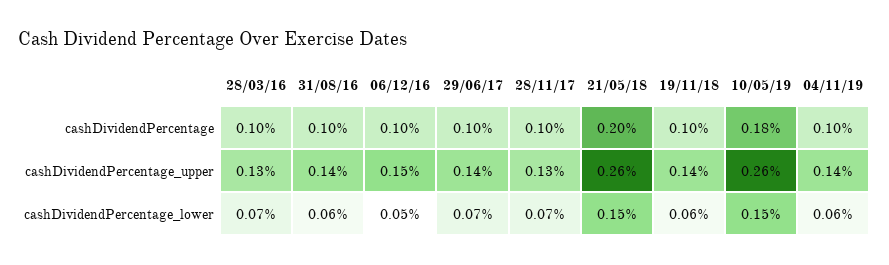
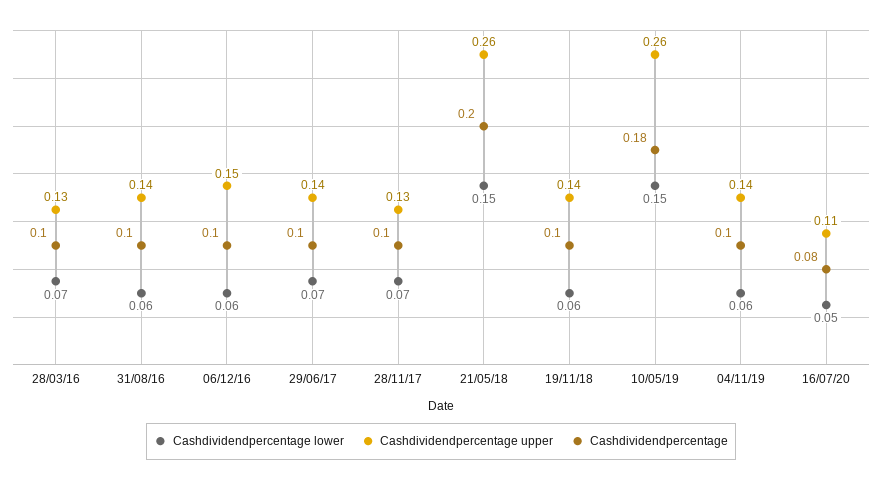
cashDividendPercentage_lower, 06/12/16: 0.05 -> 0.06
cashDividendPercentage_lower, 16/07/20: none -> 0.05
cashDividendPercentage_upper, 16/07/20: none -> 0.11
cashDividendPercentage, 16/07/20: none -> 0.08

